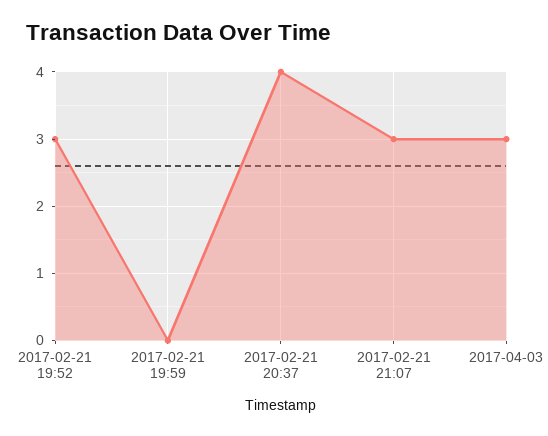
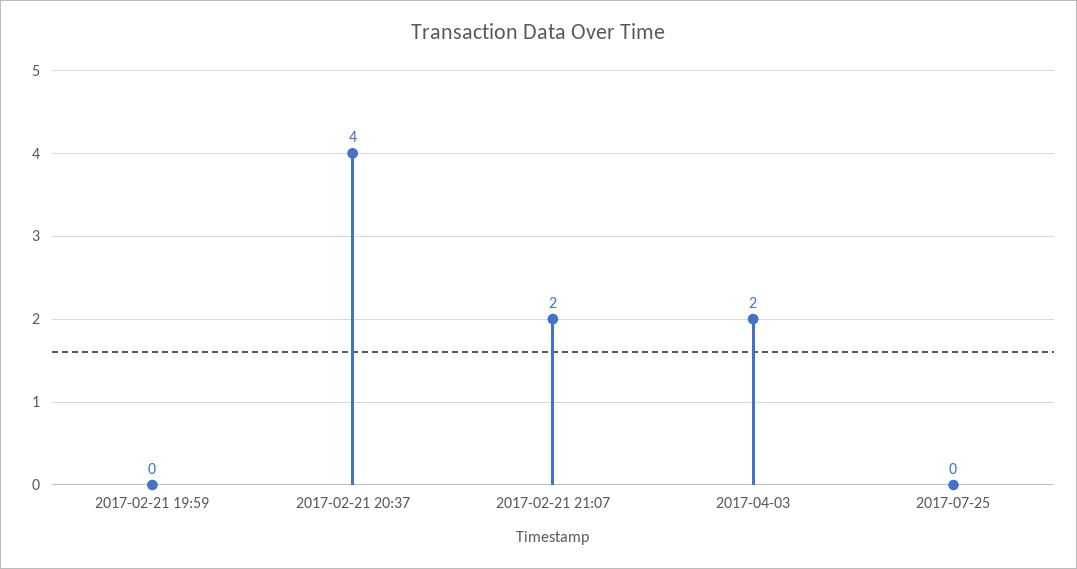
2017-02-21 19:52: 3 -> none
2017-02-21 21:07: 3 -> 2
2017-04-03: 3 -> 2
2017-07-25: none -> 0

